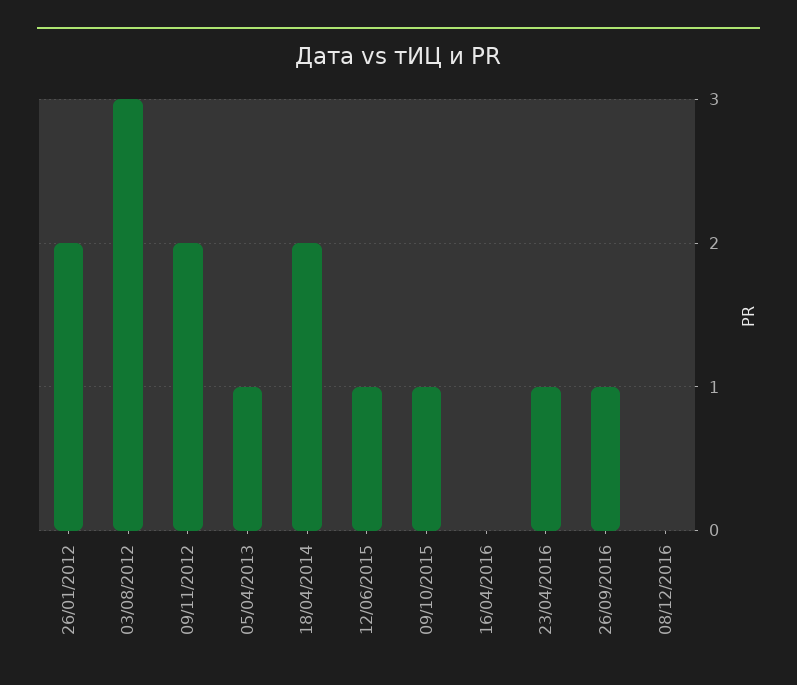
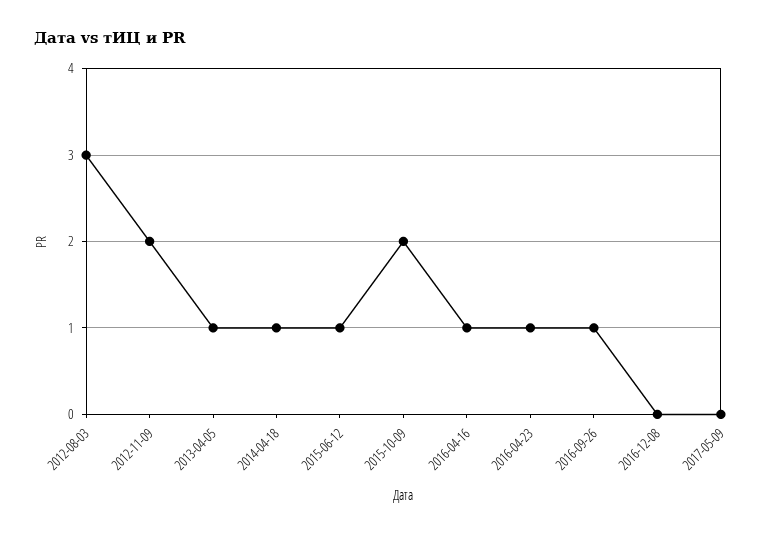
26/01/2012: 2 -> none
18/04/2014: 2 -> 1
09/10/2015: 1 -> 2
16/04/2016: 0 -> 1
2017-05-09: none -> 0

